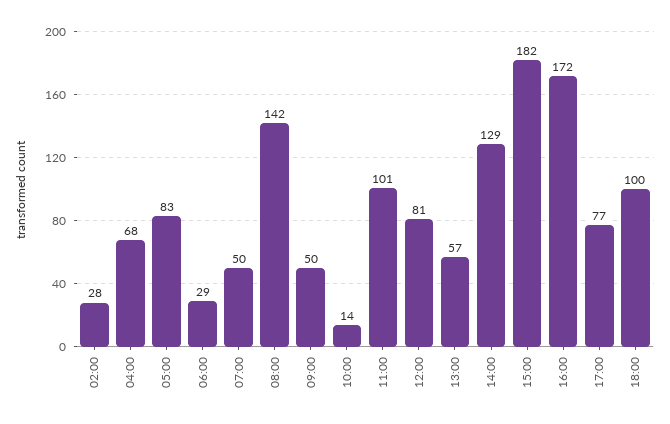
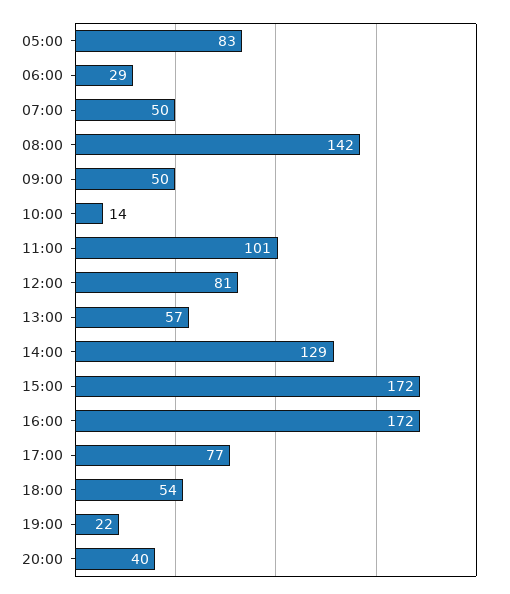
02:00: 28 -> none
04:00: 68 -> none
15:00: 182 -> 172
18:00: 100 -> 54
19:00: none -> 22
20:00: none -> 40

